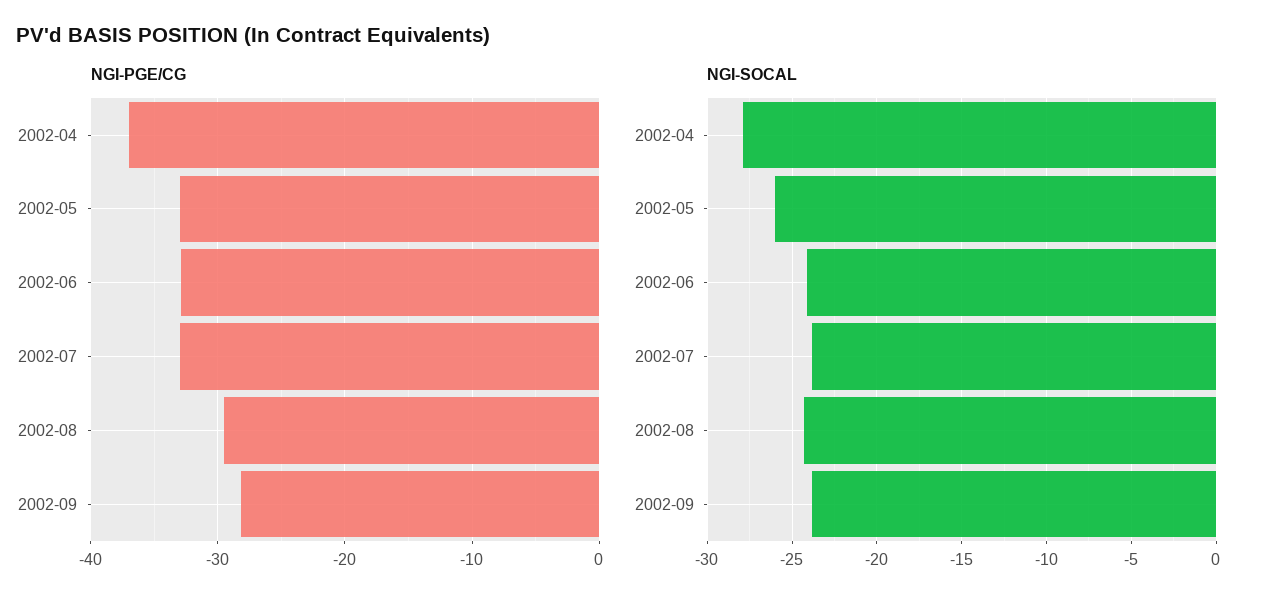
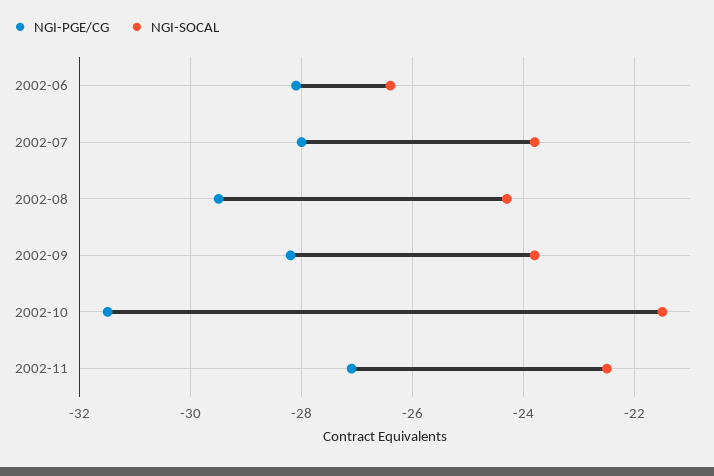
NGI-PGE/CG, 2002-04: -37 -> none
NGI-PGE/CG, 2002-05: -33 -> none
NGI-PGE/CG, 2002-06: -33 -> -28
NGI-PGE/CG, 2002-07: -33 -> -28
NGI-SOCAL, 2002-04: -28 -> none
NGI-SOCAL, 2002-05: -26 -> none
NGI-SOCAL, 2002-06: -24 -> -26.5
NGI-PGE/CG, 2002-10: none -> -31.5
NGI-SOCAL, 2002-10: none -> -21.5
NGI-PGE/CG, 2002-11: none -> -27
NGI-SOCAL, 2002-11: none -> -22.5

